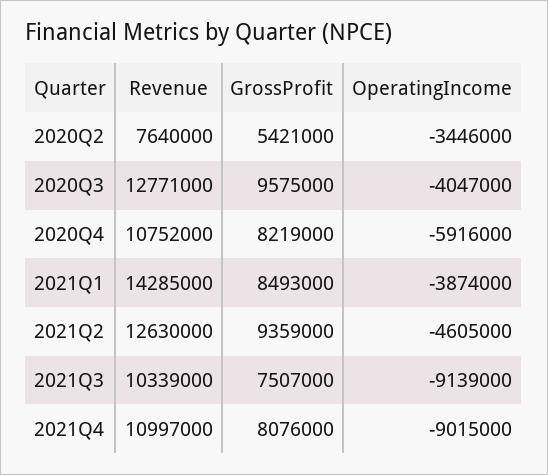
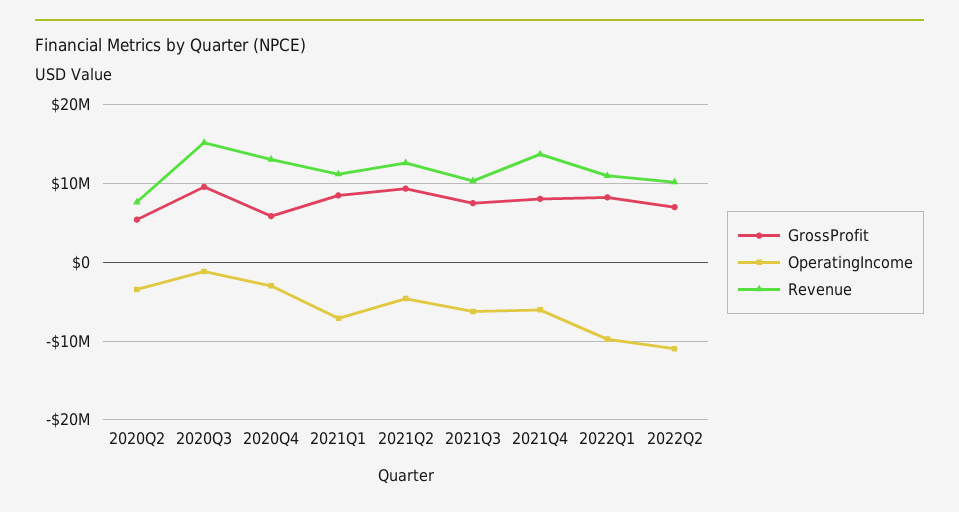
Revenue, 2020Q3: 12771000 -> 15000000
OperatingIncome, 2020Q3: -4047000 -> -1000000
Revenue, 2020Q4: 10752000 -> 13000000
GrossProfit, 2020Q4: 8219000 -> 6000000
OperatingIncome, 2020Q4: -5916000 -> -3000000
Revenue, 2021Q1: 14285000 -> 11000000
OperatingIncome, 2021Q1: -3874000 -> -7000000
OperatingIncome, 2021Q3: -9139000 -> -6000000
Revenue, 2021Q4: 10997000 -> 14000000
OperatingIncome, 2021Q4: -9015000 -> -6000000
GrossProfit, 2022Q1: none -> 8000000
OperatingIncome, 2022Q1: none -> -10000000
Revenue, 2022Q1: none -> 11000000
GrossProfit, 2022Q2: none -> 7000000
OperatingIncome, 2022Q2: none -> -11000000
Revenue, 2022Q2: none -> 10000000

